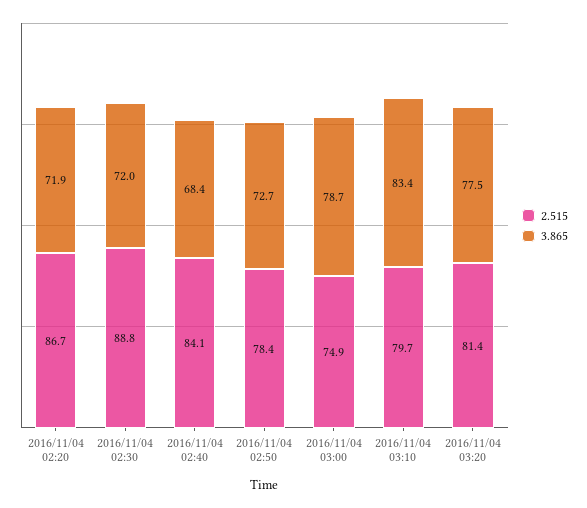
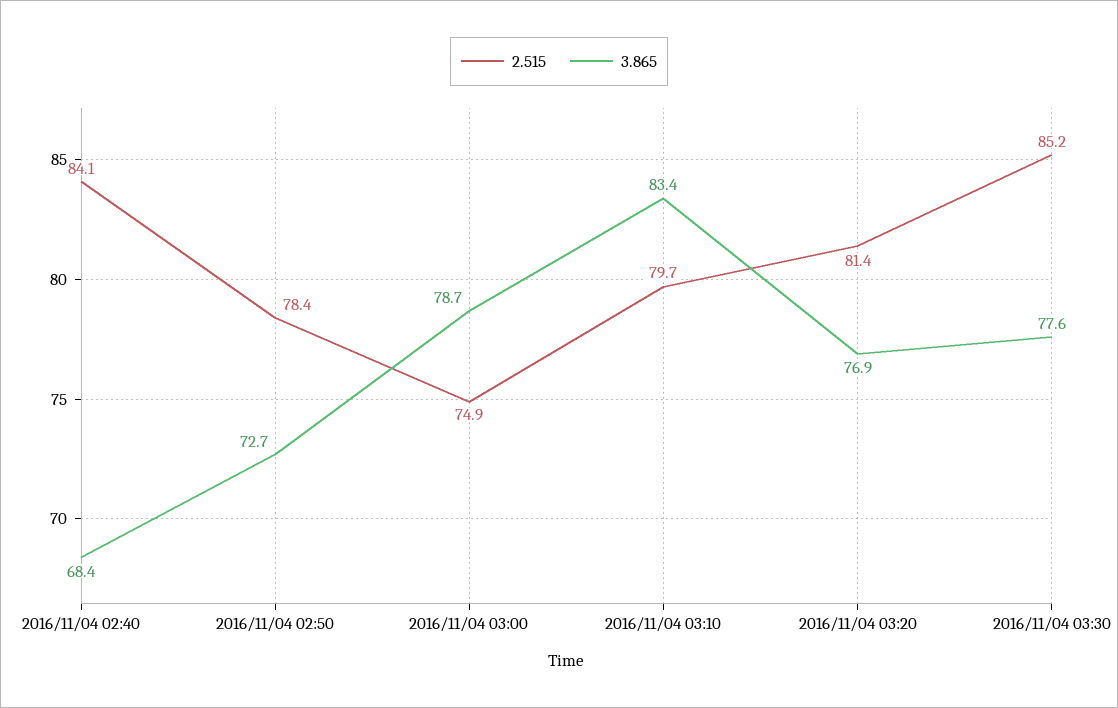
2.515, 2016/11/04 02:20: 86.7 -> none
3.865, 2016/11/04 02:20: 71.9 -> none
2.515, 2016/11/04 02:30: 88.8 -> none
3.865, 2016/11/04 02:30: 72 -> none
3.865, 2016/11/04 03:20: 77.5 -> 76.9
2.515, 2016/11/04 03:30: none -> 85.2
3.865, 2016/11/04 03:30: none -> 77.6

